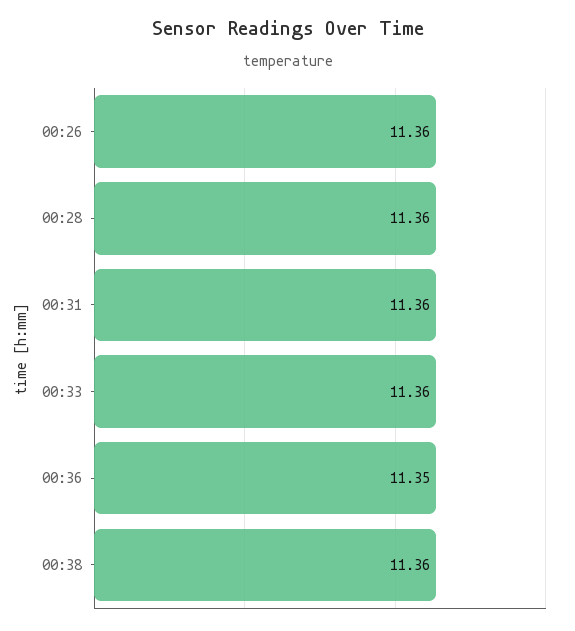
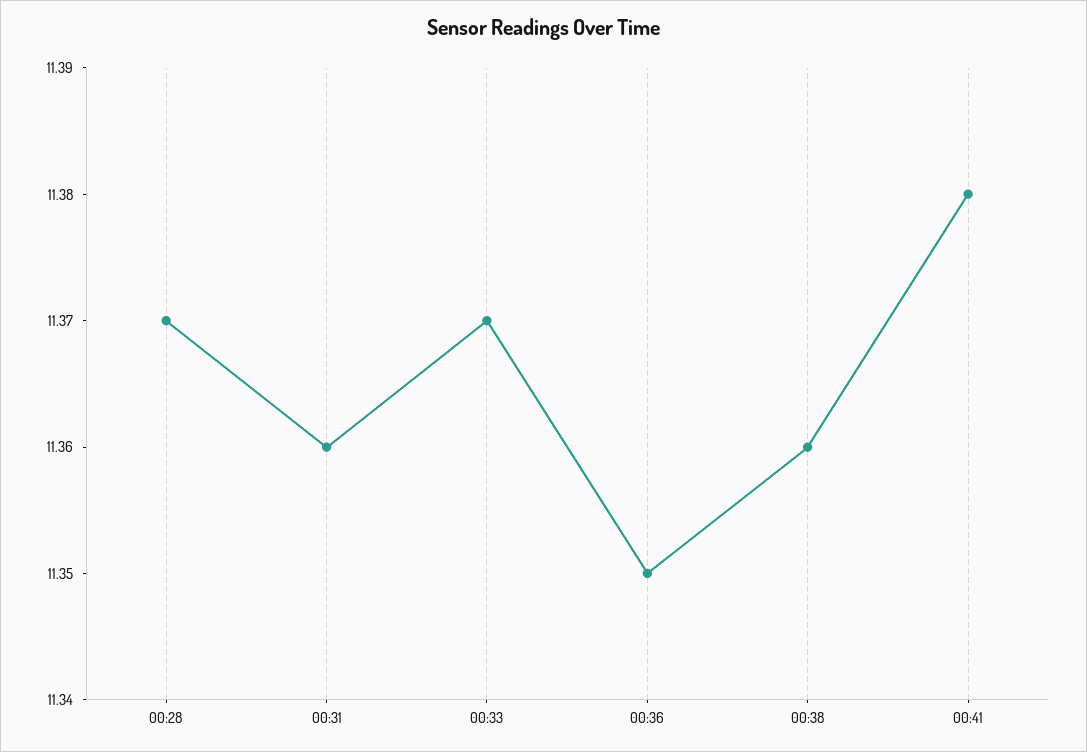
00:26: 11.36 -> none
00:28: 11.36 -> 11.37
00:33: 11.36 -> 11.37
00:41: none -> 11.38

